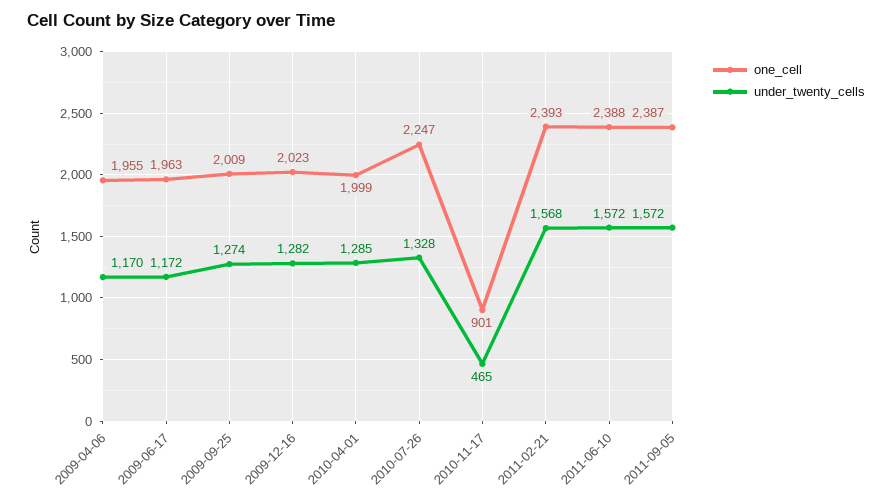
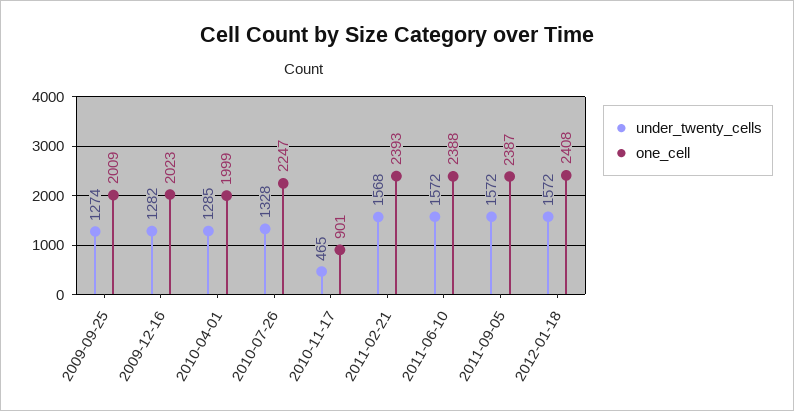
one_cell, 2009-04-06: 1955 -> none
under_twenty_cells, 2009-04-06: 1170 -> none
one_cell, 2009-06-17: 1963 -> none
under_twenty_cells, 2009-06-17: 1172 -> none
under_twenty_cells, 2012-01-18: none -> 1572
one_cell, 2012-01-18: none -> 2408

